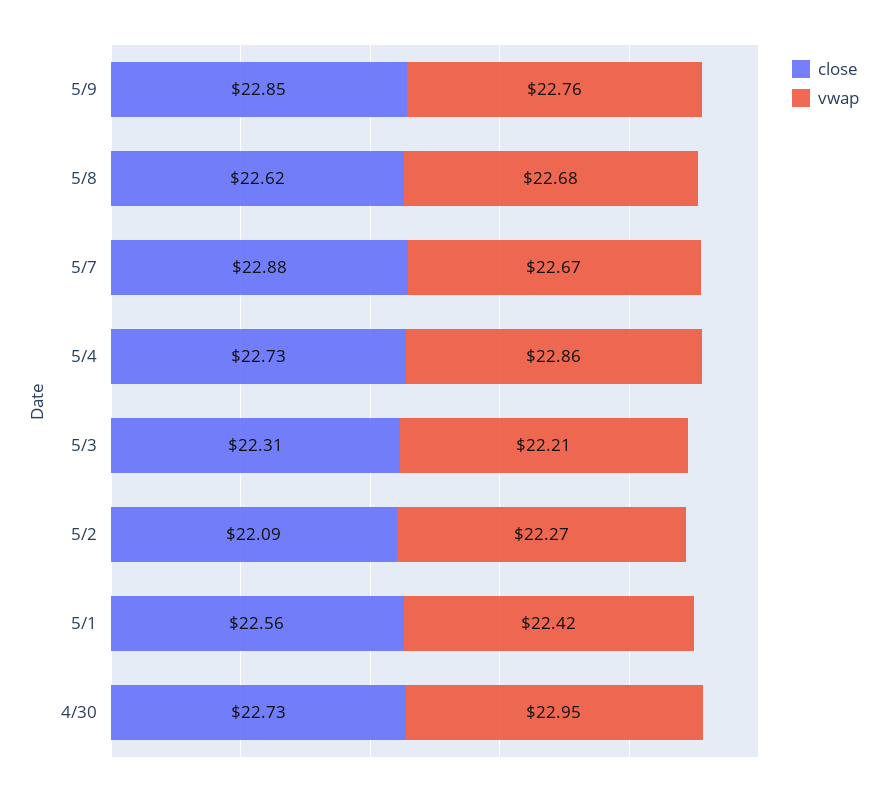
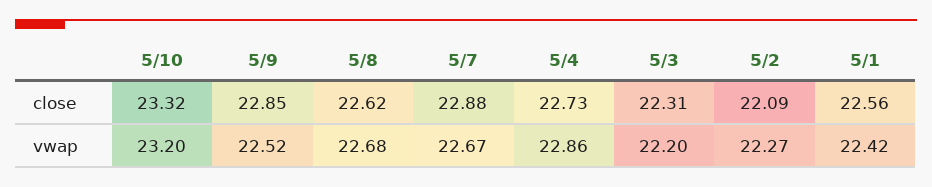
vwap, 5/9: 22.76 -> 22.52
vwap, 5/3: 22.21 -> 22.2
close, 4/30: 22.73 -> none
vwap, 4/30: 22.95 -> none
close, 5/10: none -> 23.32
vwap, 5/10: none -> 23.2

